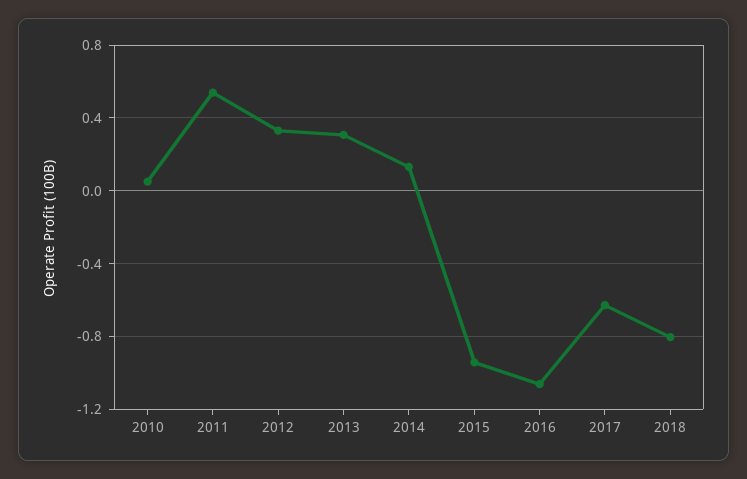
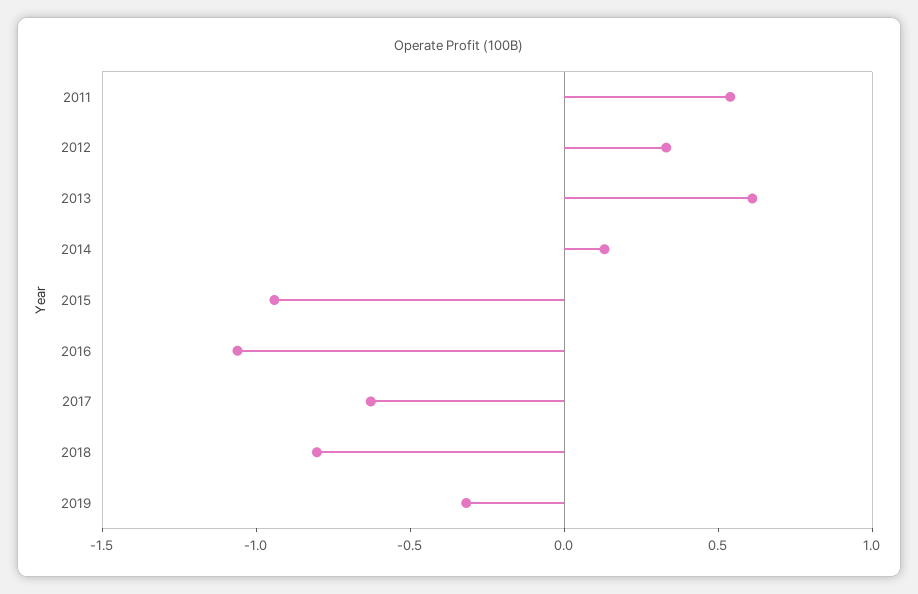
2010: 0.05 -> none
2013: 0.3 -> 0.6
2019: none -> -0.3

